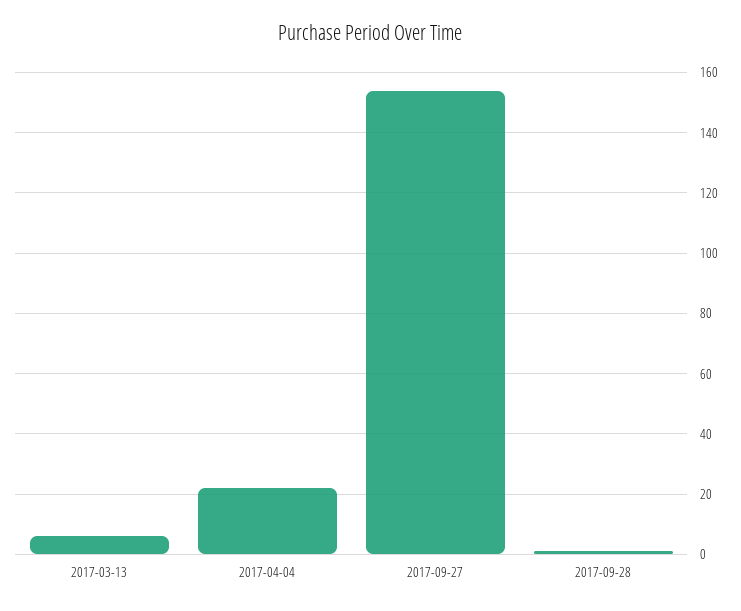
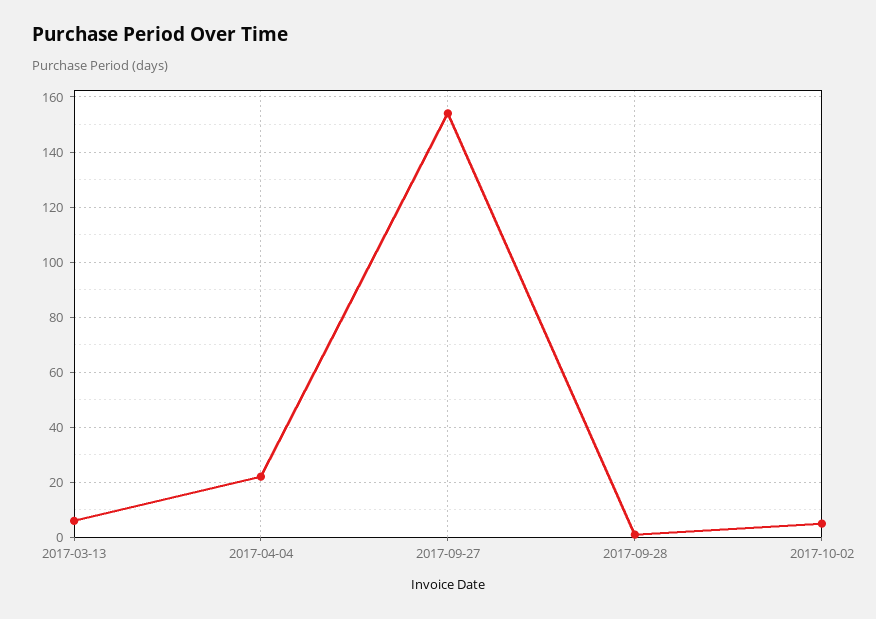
2017-10-02: none -> 5

